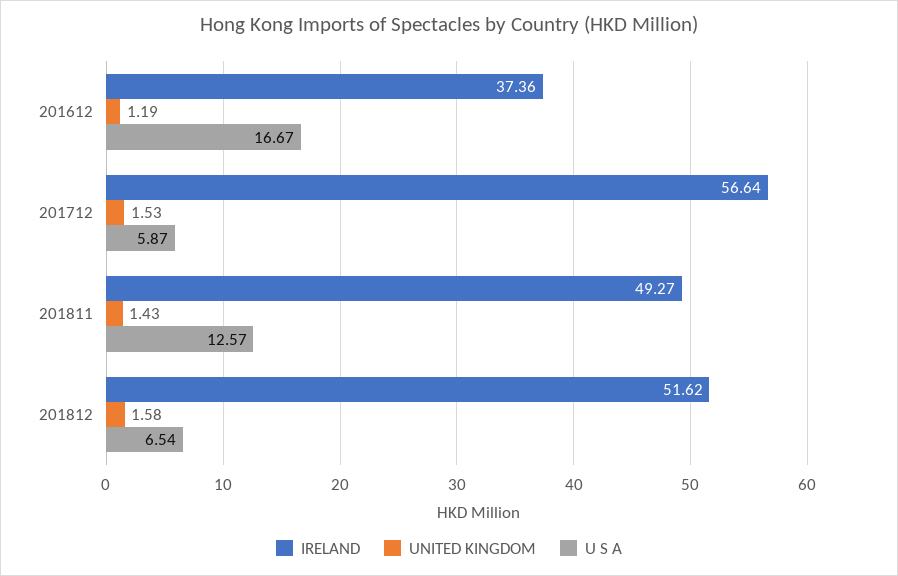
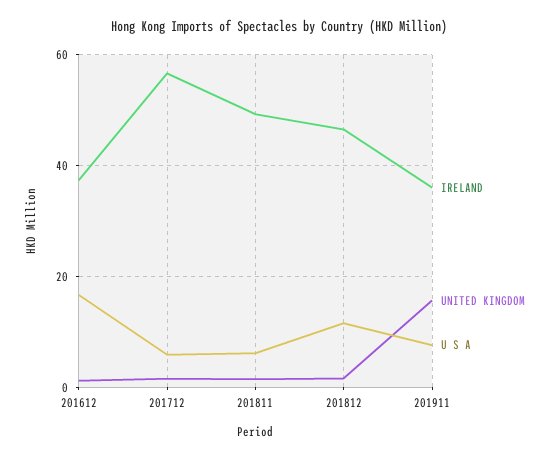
U S A, 201811: 12.57 -> 6
IRELAND, 201812: 51.62 -> 46
U S A, 201812: 6.54 -> 12
IRELAND, 201911: none -> 36
UNITED KINGDOM, 201911: none -> 16
U S A, 201911: none -> 8

